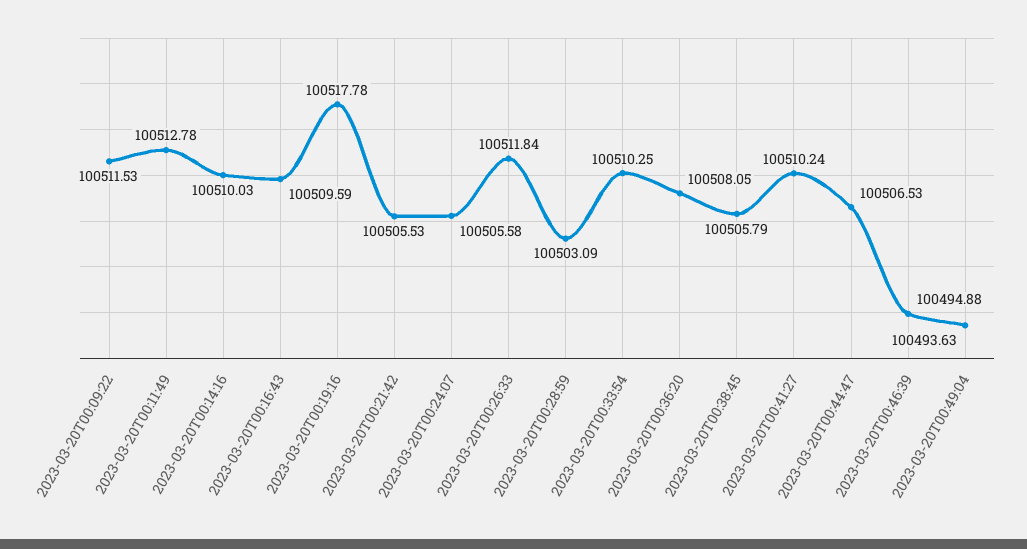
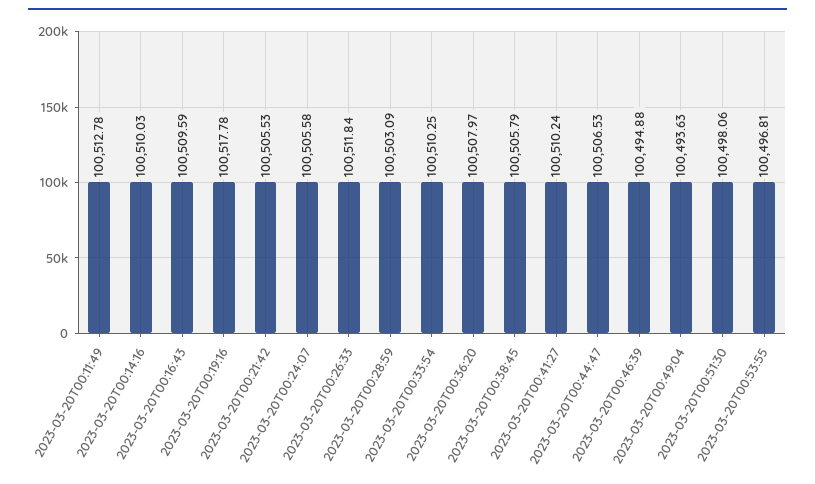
2023-03-20T00:09:22: 100511.53 -> none
2023-03-20T00:36:20: 100508.05 -> 100507.97
2023-03-20T00:51:30: none -> 100498.06
2023-03-20T00:53:55: none -> 100496.81

